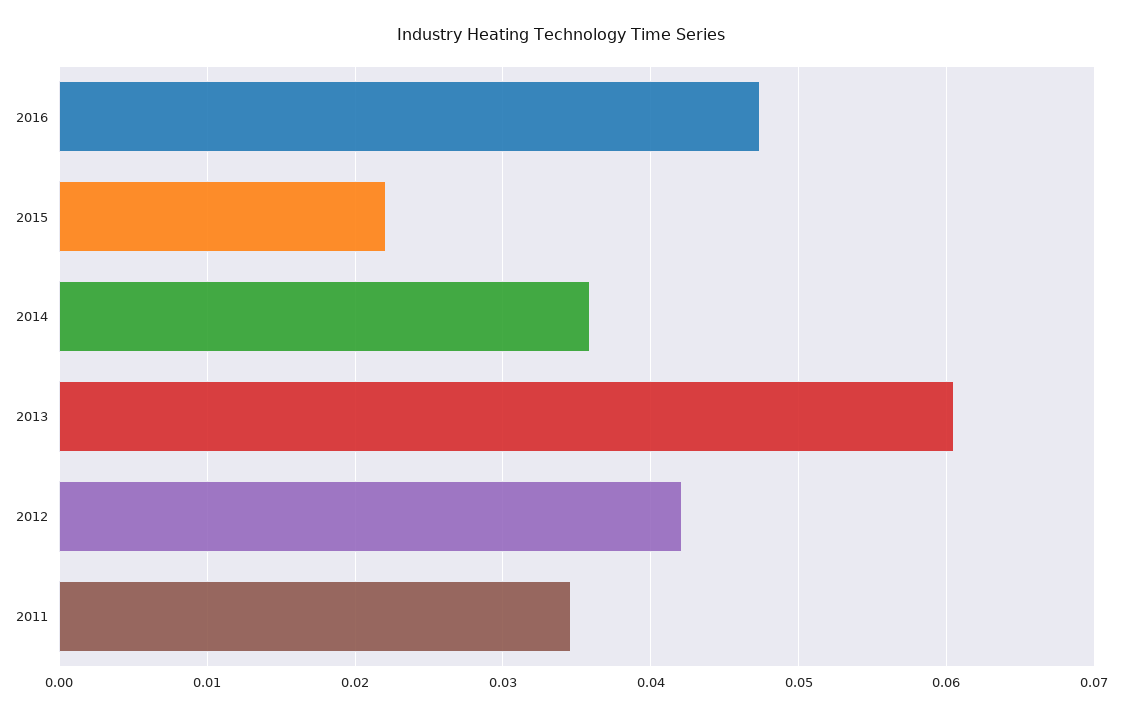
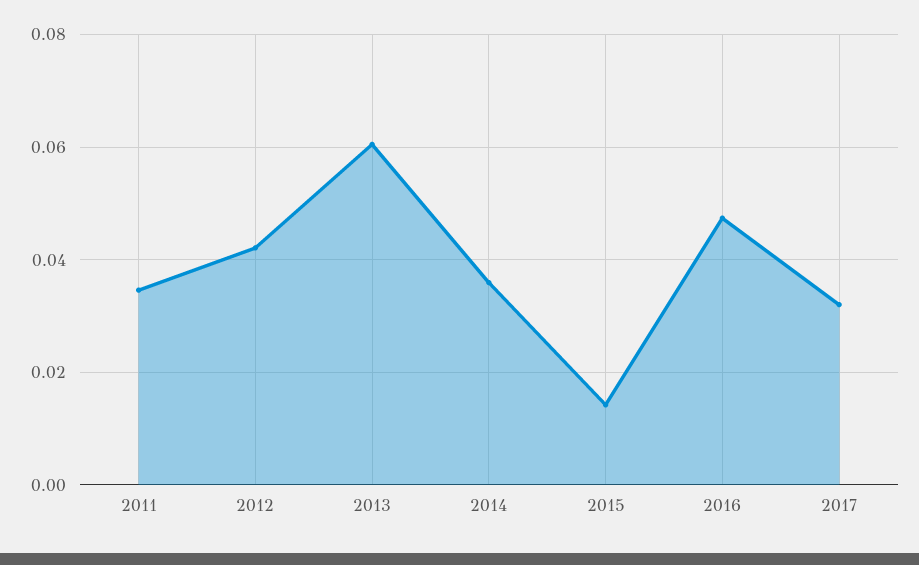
2015: 0.022 -> 0.014
2017: none -> 0.032

